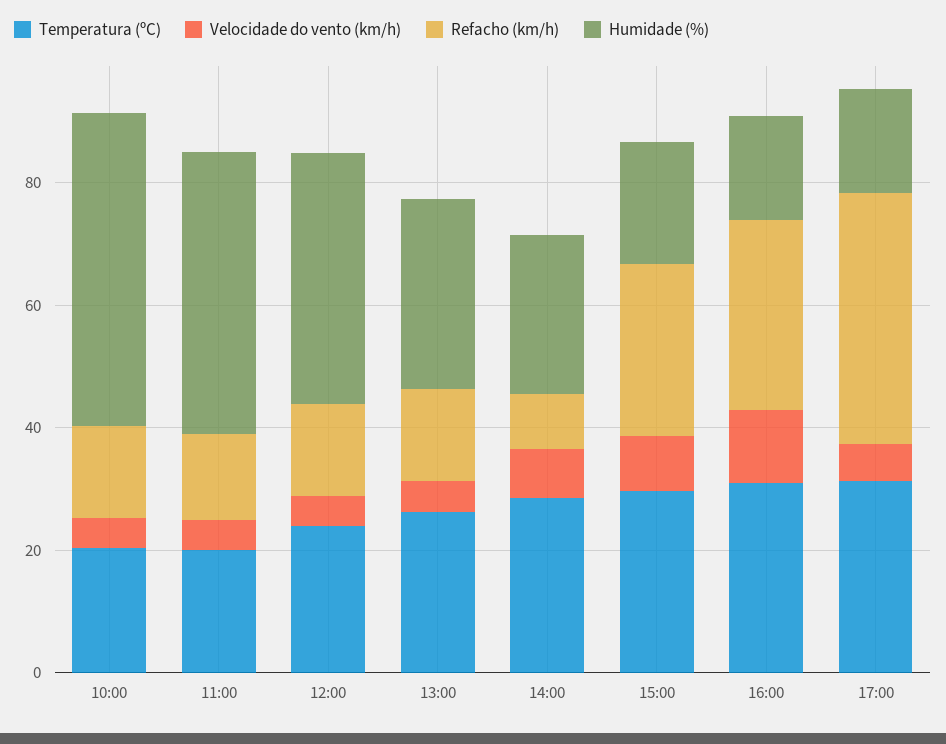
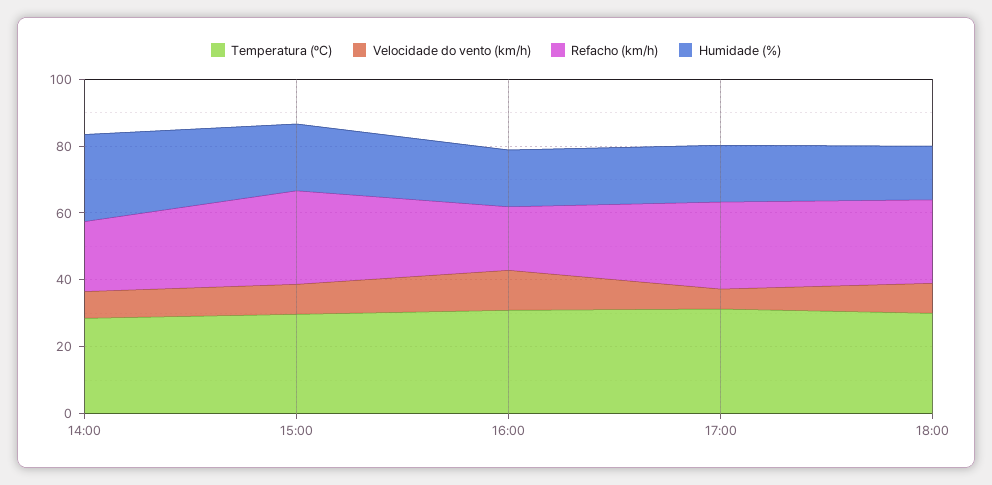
Temperatura (ºC), 10:00: 20 -> none
Velocidade do vento (km/h), 10:00: 5 -> none
Refacho (km/h), 10:00: 15 -> none
Humidade (%), 10:00: 50 -> none
Temperatura (ºC), 11:00: 20 -> none
Velocidade do vento (km/h), 11:00: 5 -> none
Refacho (km/h), 11:00: 15 -> none
Humidade (%), 11:00: 45 -> none
Temperatura (ºC), 12:00: 25 -> none
Velocidade do vento (km/h), 12:00: 5 -> none
Refacho (km/h), 12:00: 15 -> none
Humidade (%), 12:00: 40 -> none
Temperatura (ºC), 13:00: 25 -> none
Velocidade do vento (km/h), 13:00: 5 -> none
Refacho (km/h), 13:00: 15 -> none
Humidade (%), 13:00: 30 -> none
Refacho (km/h), 14:00: 10 -> 20
Refacho (km/h), 16:00: 30 -> 20
Refacho (km/h), 17:00: 40 -> 25
Temperatura (ºC), 18:00: none -> 30
Velocidade do vento (km/h), 18:00: none -> 10
Refacho (km/h), 18:00: none -> 25
Humidade (%), 18:00: none -> 15

